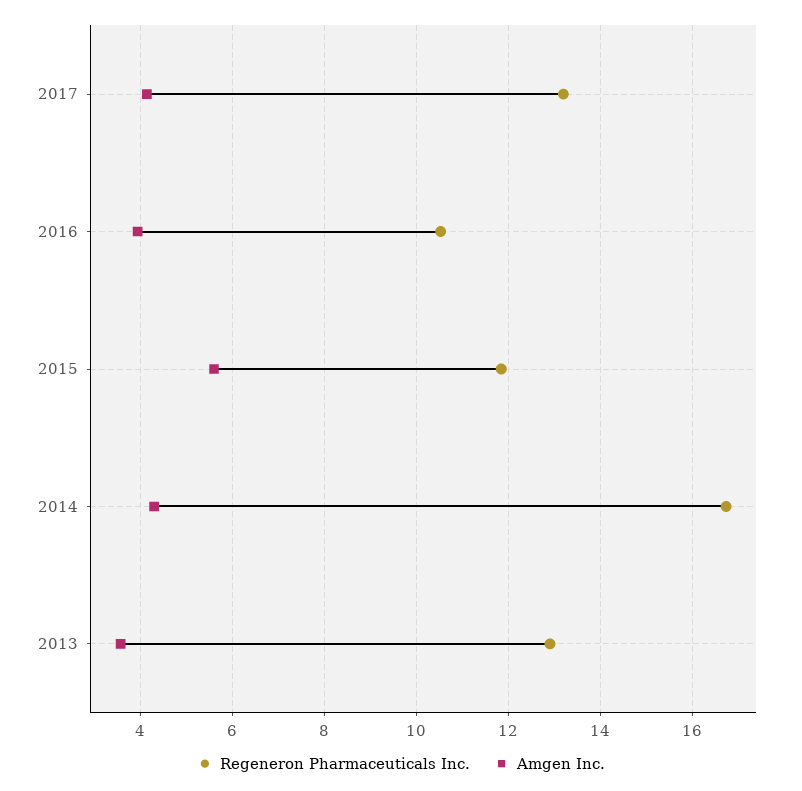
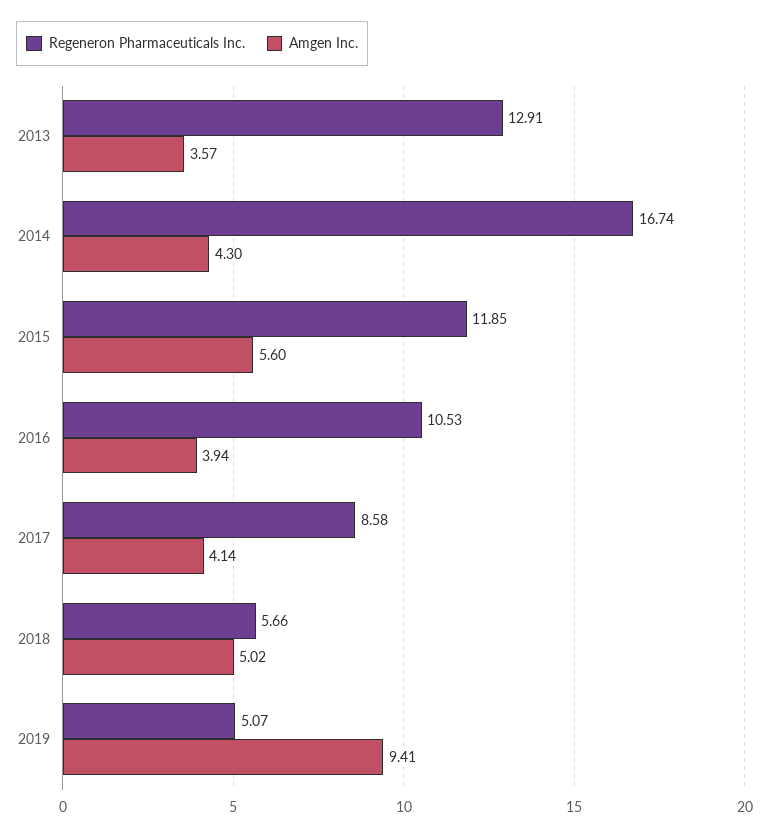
Regeneron Pharmaceuticals Inc., 2017: 13.2 -> 8.58
Regeneron Pharmaceuticals Inc., 2018: none -> 5.66
Amgen Inc., 2018: none -> 5.02
Regeneron Pharmaceuticals Inc., 2019: none -> 5.07
Amgen Inc., 2019: none -> 9.41

